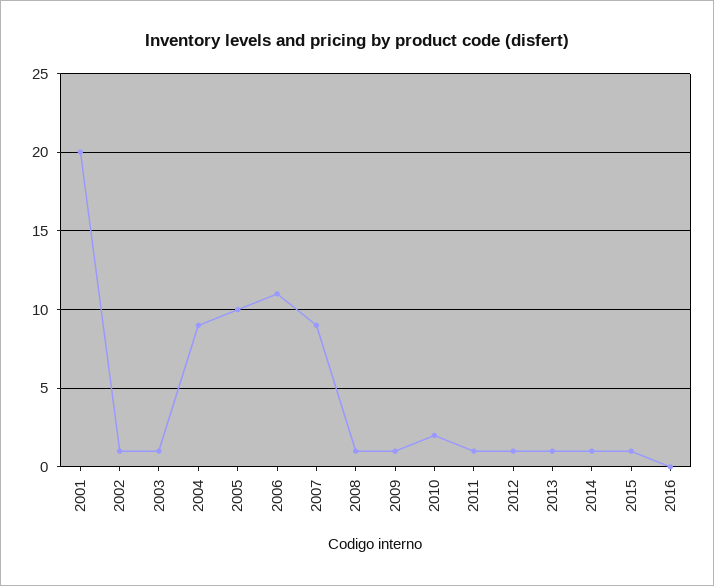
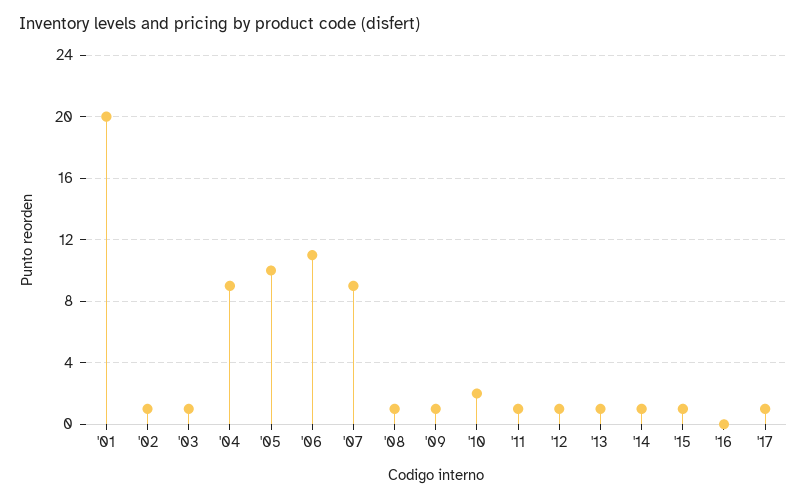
'17: none -> 1

